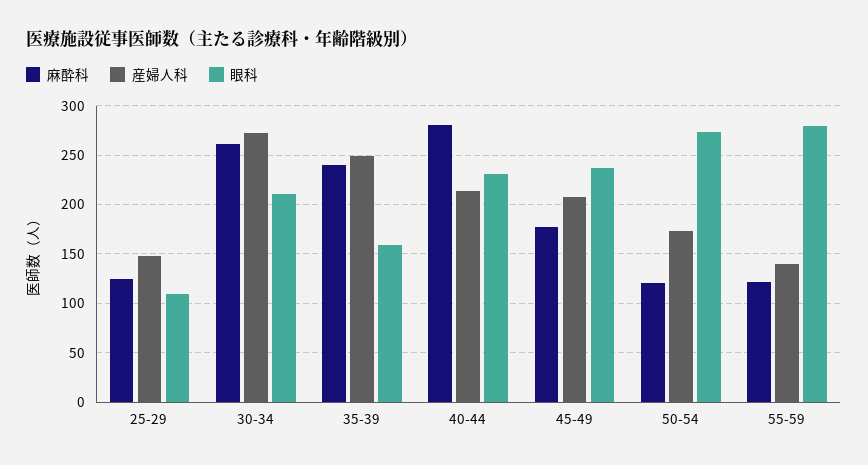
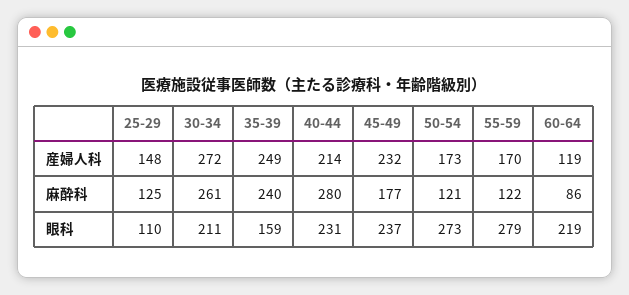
産婦人科, 45-49: 210 -> 232
産婦人科, 55-59: 140 -> 170
産婦人科, 60-64: none -> 119
麻酔科, 60-64: none -> 86
眼科, 60-64: none -> 219

